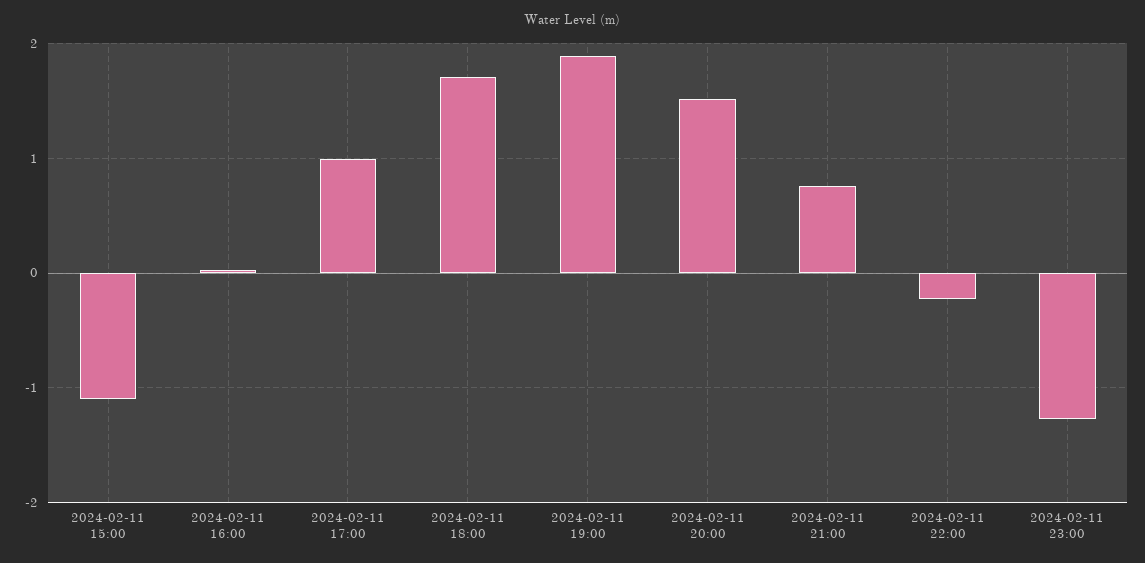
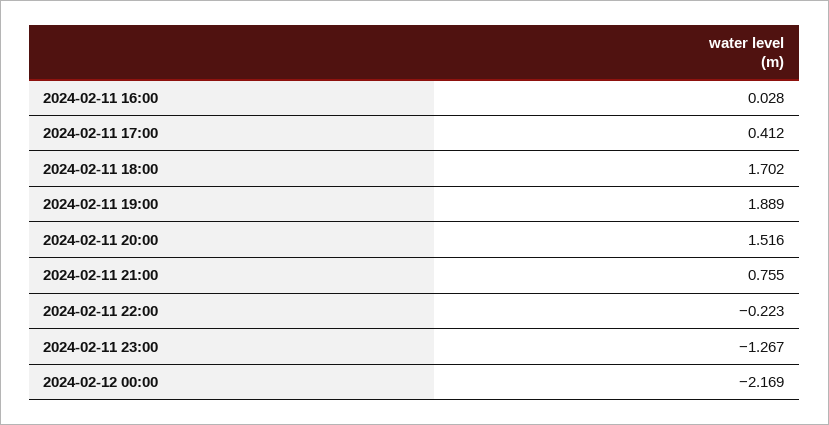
2024-02-11 15:00: -1.1 -> none
2024-02-11 17:00: 1 -> 0.412
2024-02-12 00:00: none -> -2.169

